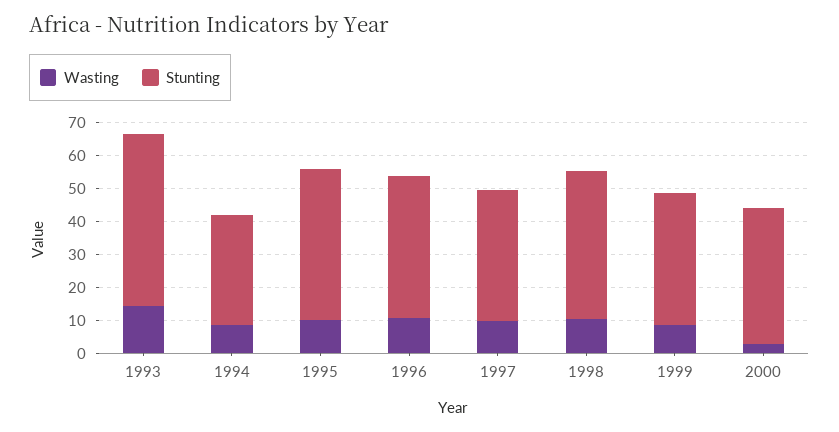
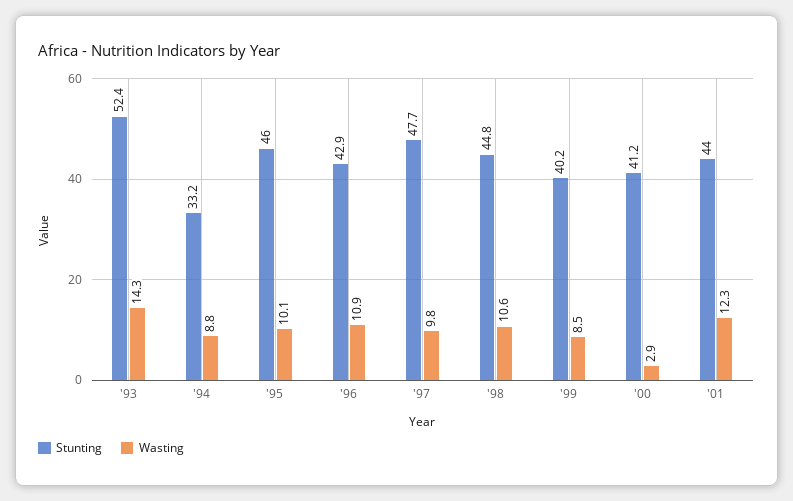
Stunting, 1997: 40 -> 47.7
Stunting, '01: none -> 44
Wasting, '01: none -> 12.3

